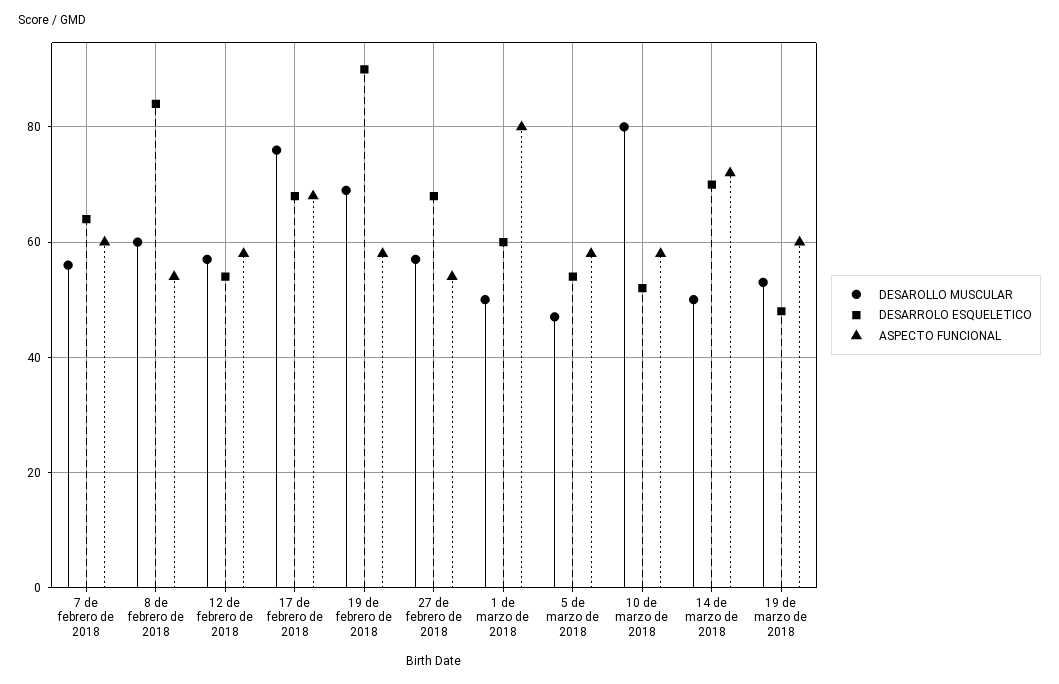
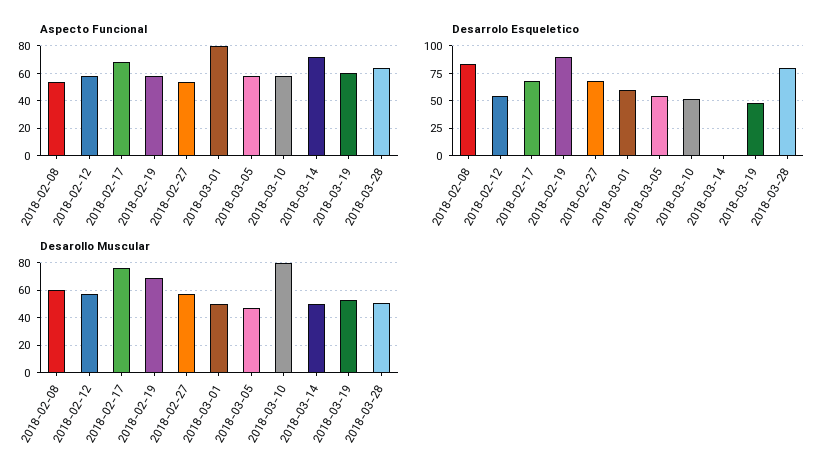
DESAROLLO MUSCULAR, 7 de febrero de 2018: 55 -> none
DESARROLO ESQUELETICO, 7 de febrero de 2018: 65 -> none
ASPECTO FUNCIONAL, 7 de febrero de 2018: 60 -> none
DESARROLO ESQUELETICO, 14 de marzo de 2018: 70 -> 0
ASPECTO FUNCIONAL, 2018-03-28: none -> 65
DESARROLO ESQUELETICO, 2018-03-28: none -> 75
DESAROLLO MUSCULAR, 2018-03-28: none -> 50

